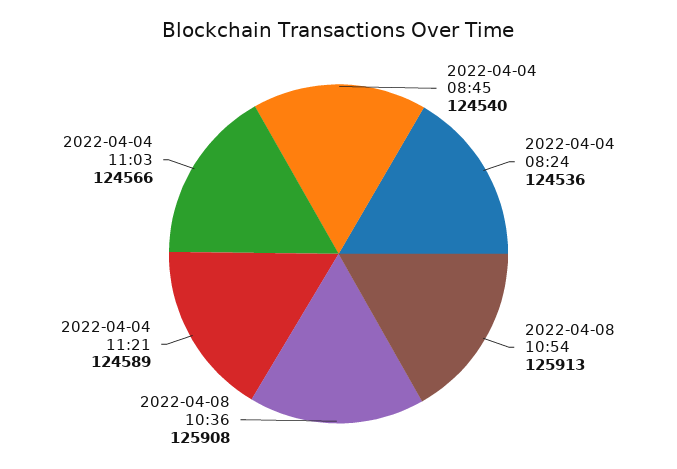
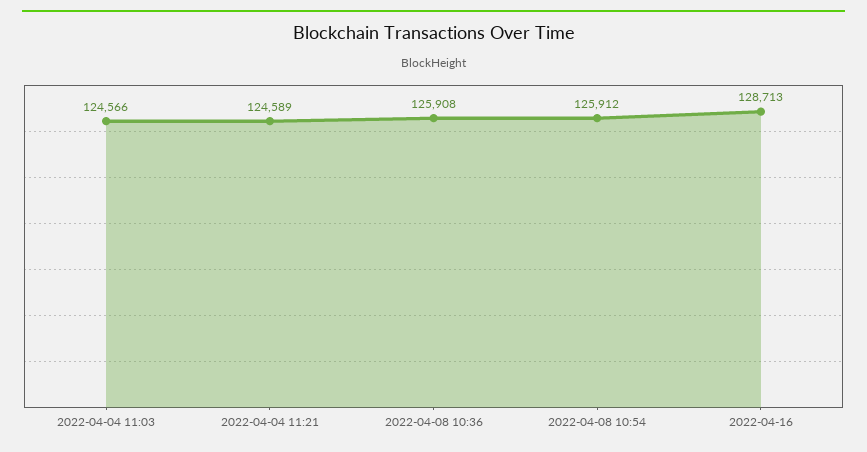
2022-04-04 08:45: 124540 -> none
2022-04-04 08:24: 124536 -> none
2022-04-08 10:54: 125913 -> 125912
2022-04-16: none -> 128713

